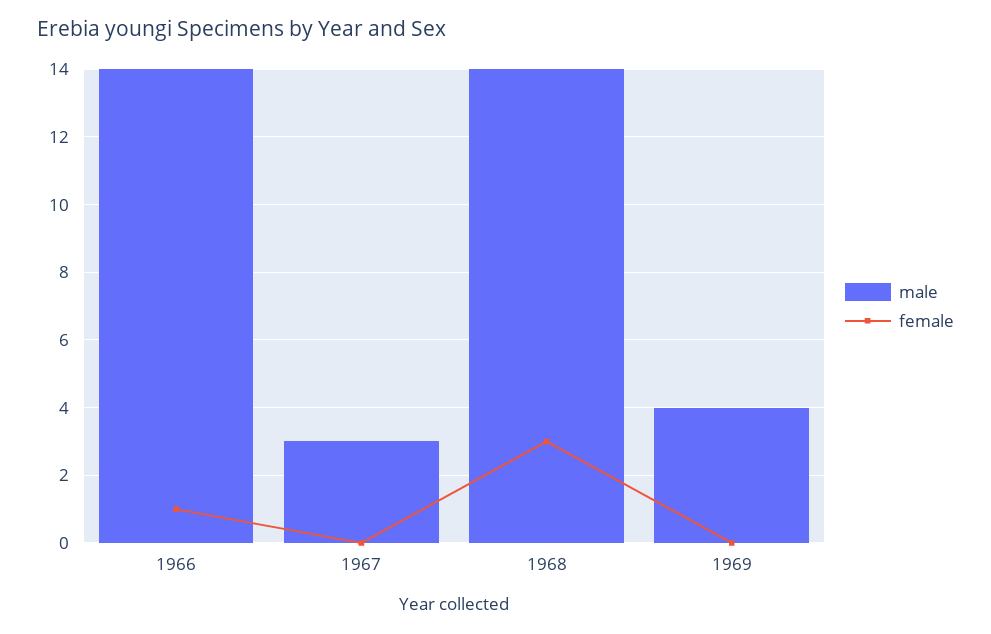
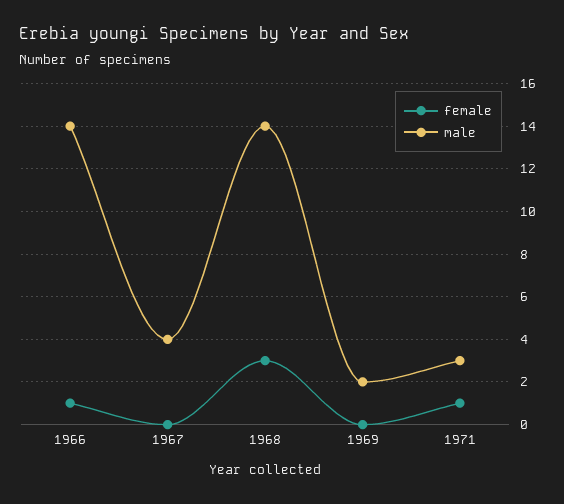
male, 1967: 3 -> 4
male, 1969: 4 -> 2
female, 1971: none -> 1
male, 1971: none -> 3

